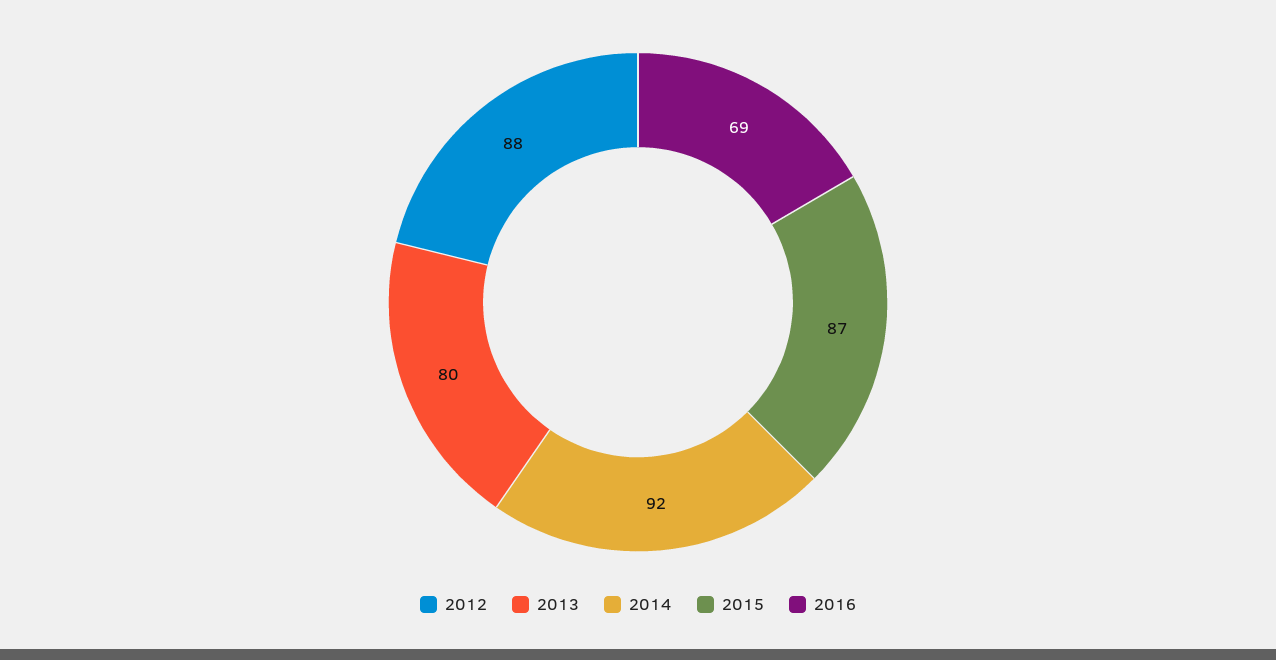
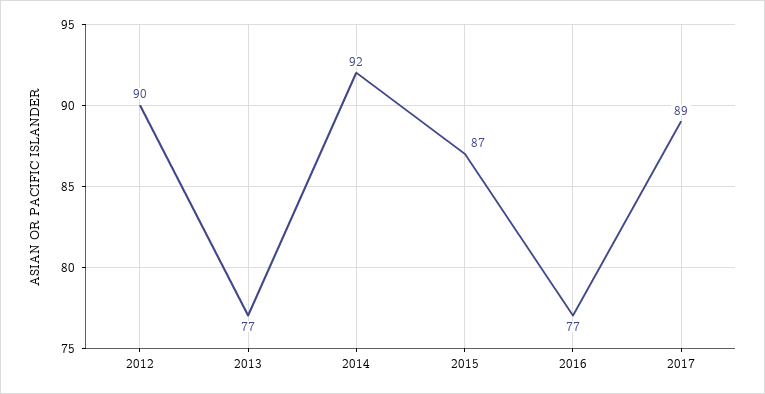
2012: 88 -> 90
2013: 80 -> 77
2016: 69 -> 77
2017: none -> 89

